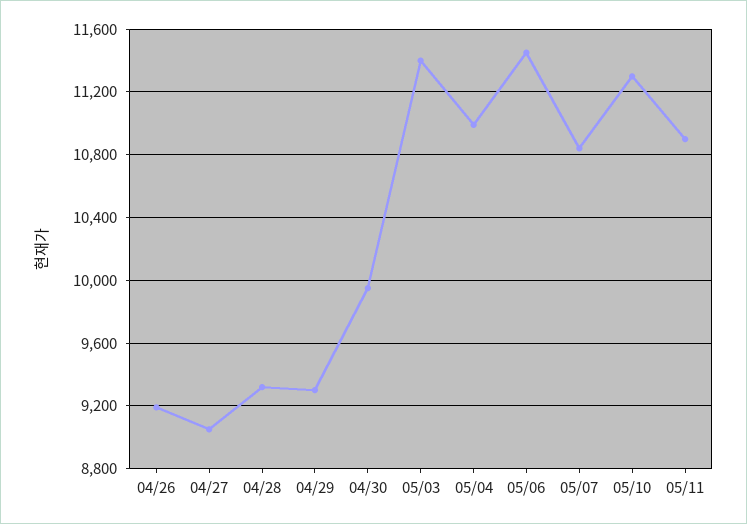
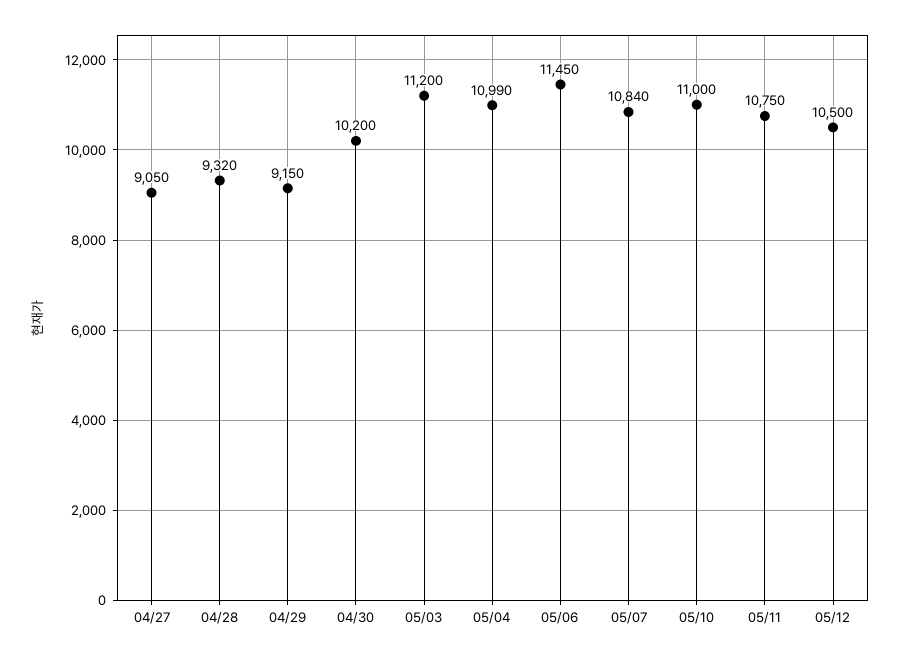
04/26: 9200 -> none
04/29: 9300 -> 9150
04/30: 9950 -> 10200
05/03: 11400 -> 11200
05/10: 11300 -> 11000
05/11: 10900 -> 10750
05/12: none -> 10500

